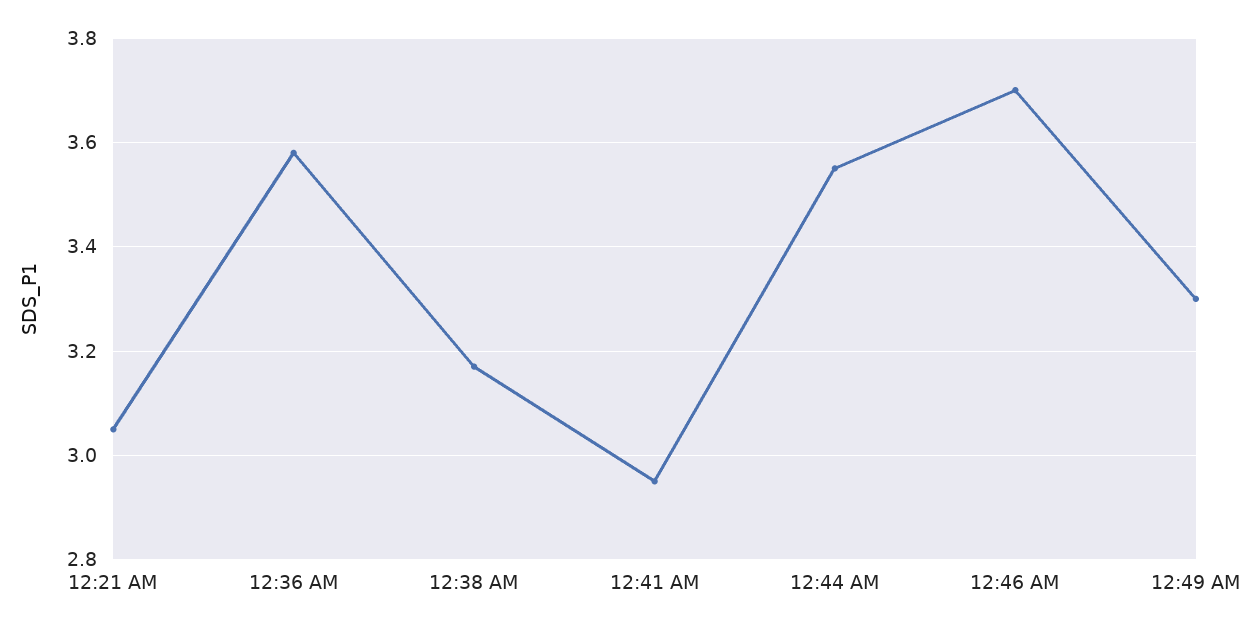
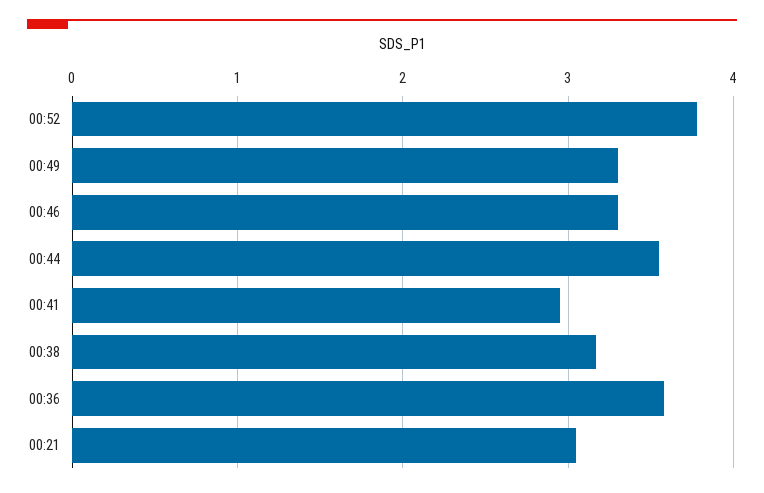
12:46 AM: 3.7 -> 3.3
00:52: none -> 3.8

